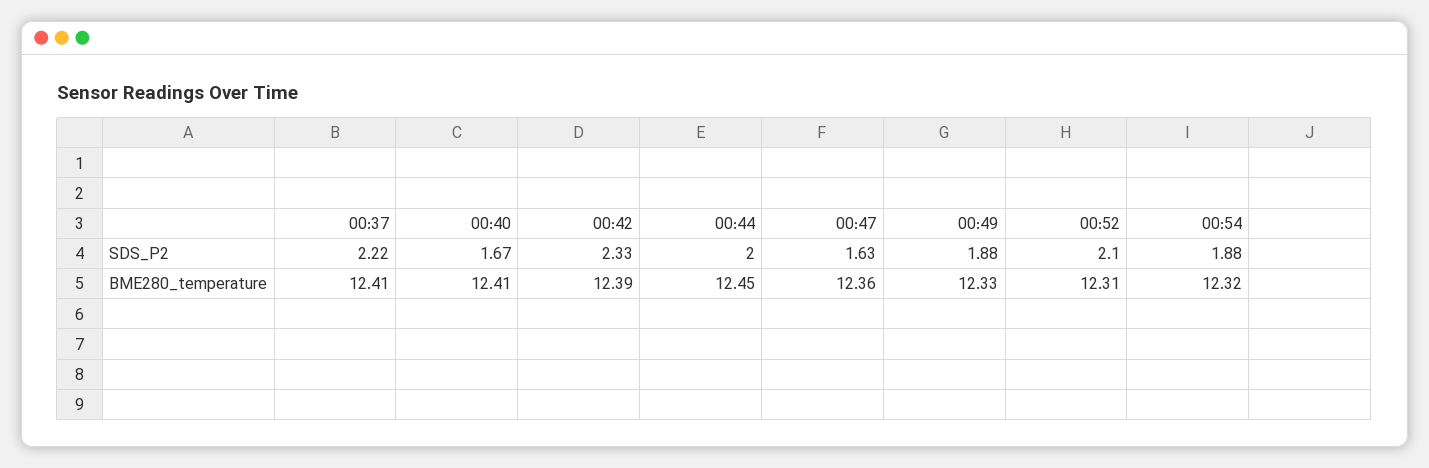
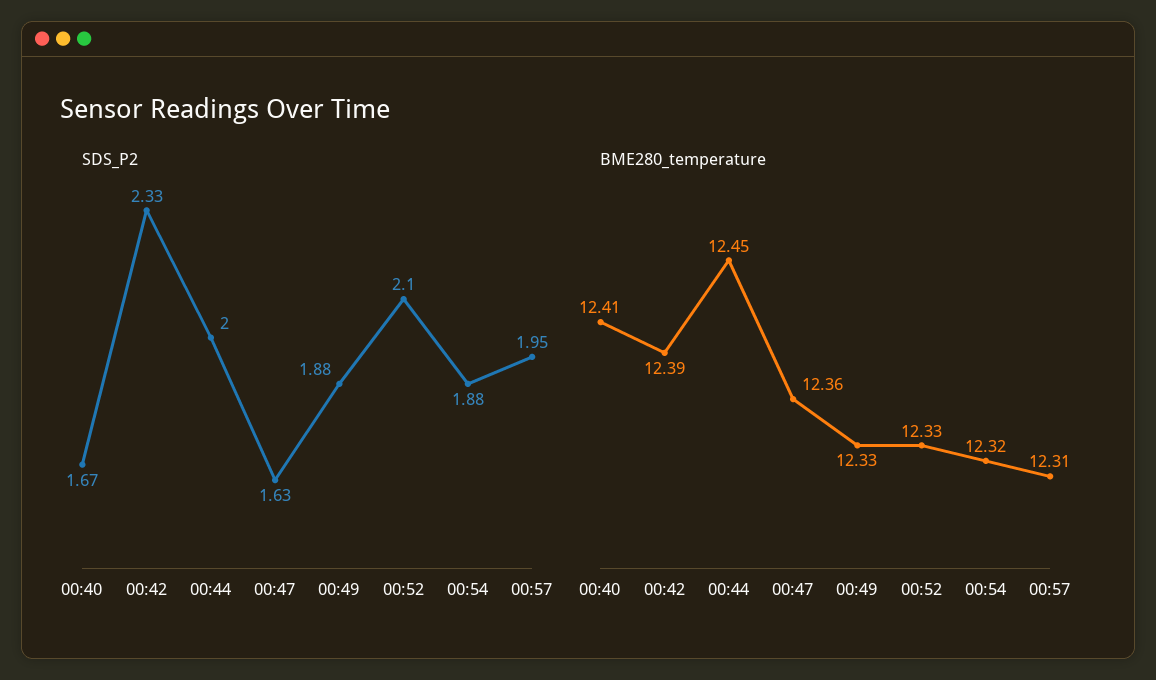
SDS_P2, 00:37: 2.22 -> none
BME280_temperature, 00:37: 12.41 -> none
BME280_temperature, 00:52: 12.31 -> 12.33
SDS_P2, 00:57: none -> 1.95
BME280_temperature, 00:57: none -> 12.31

